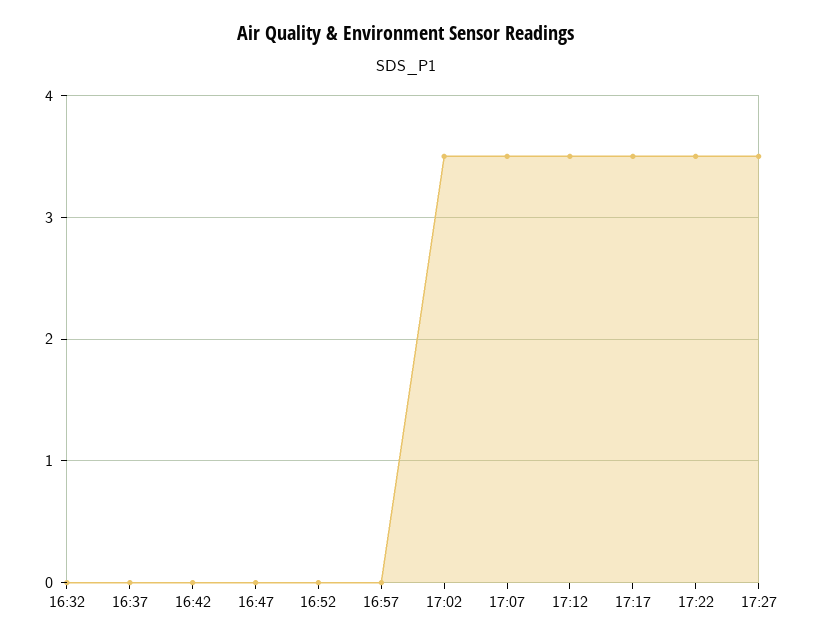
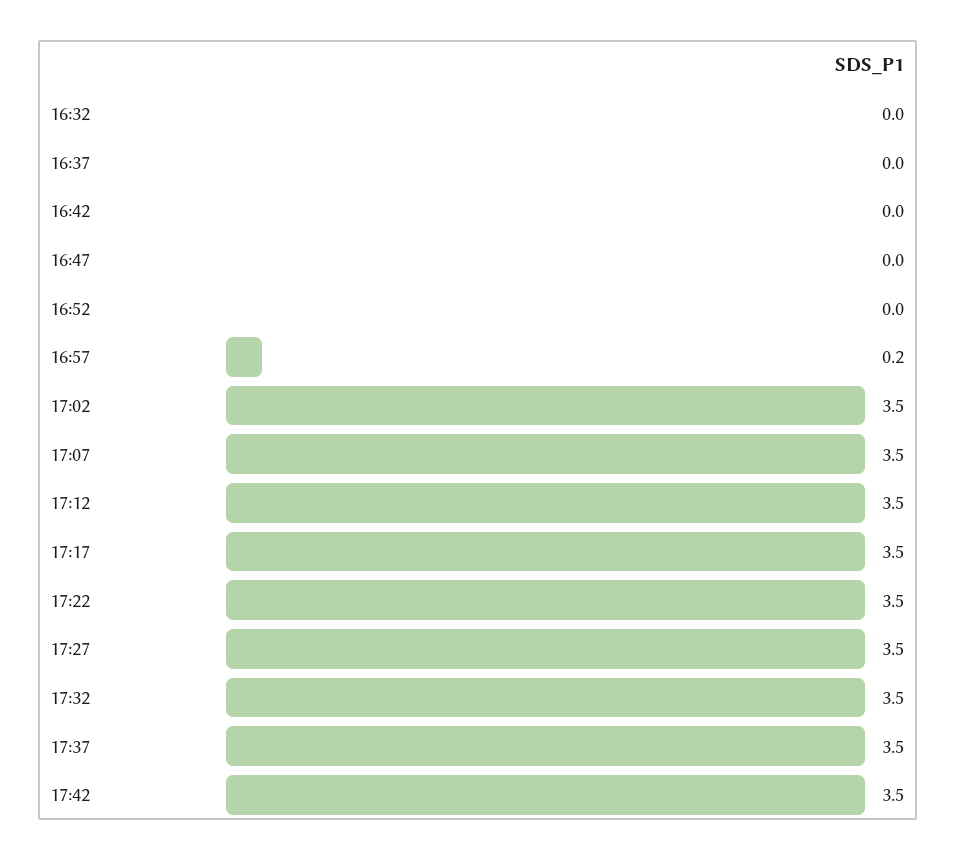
16:57: 0 -> 0.2
17:32: none -> 3.5
17:37: none -> 3.5
17:42: none -> 3.5

